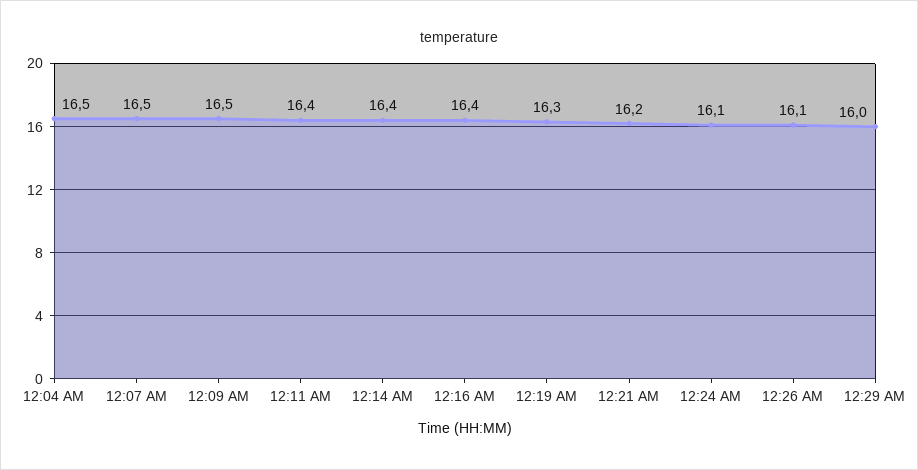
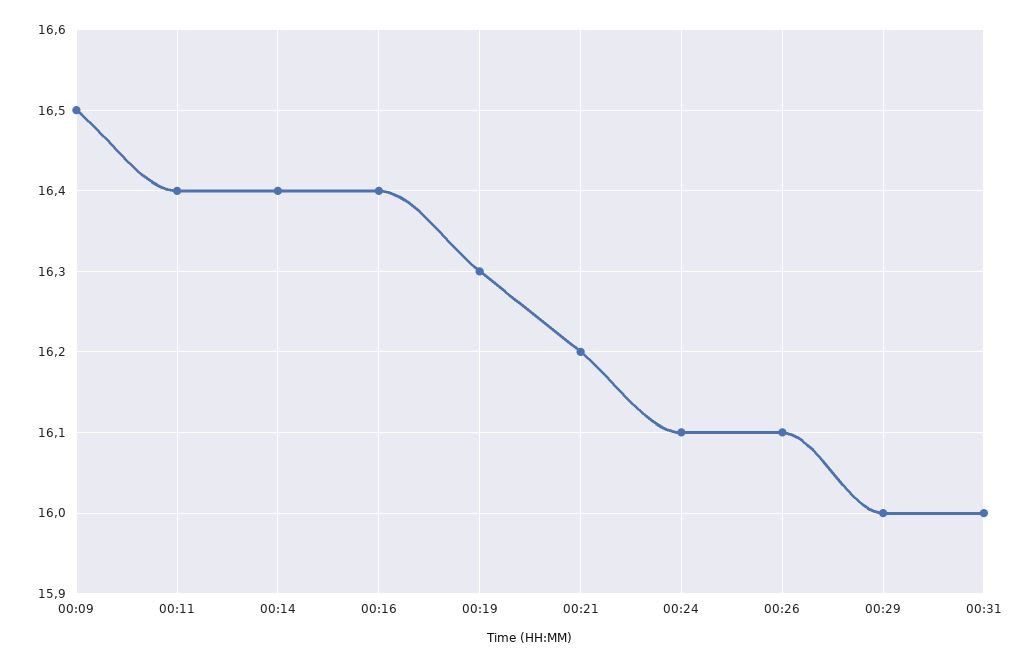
12:04 AM: 16.5 -> none
12:07 AM: 16.5 -> none
00:31: none -> 16

